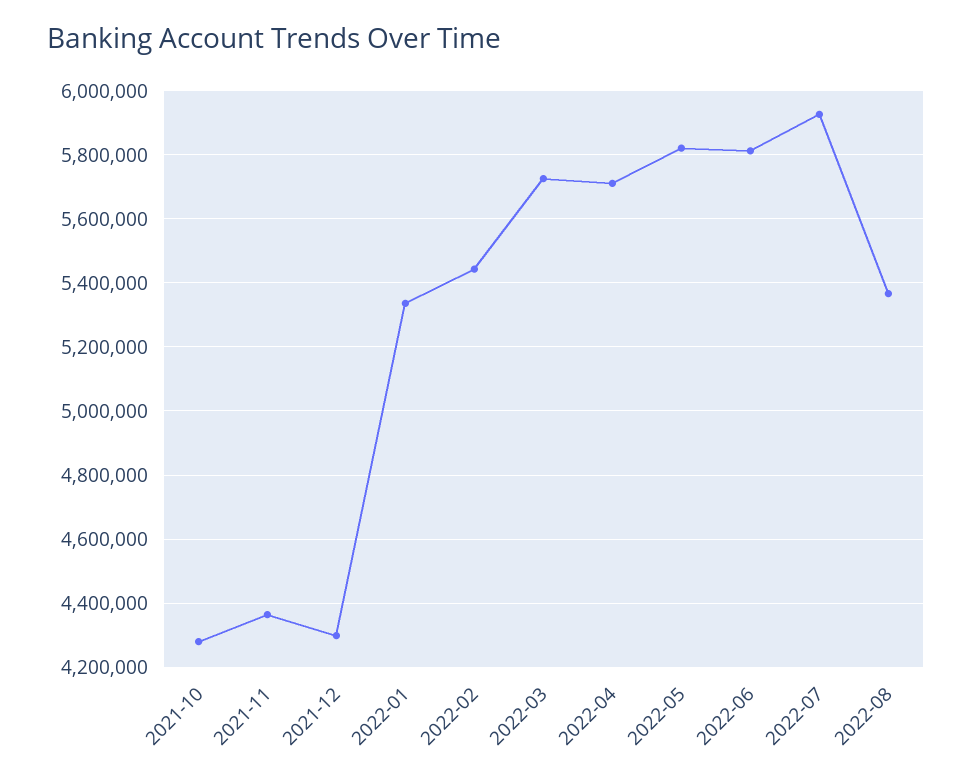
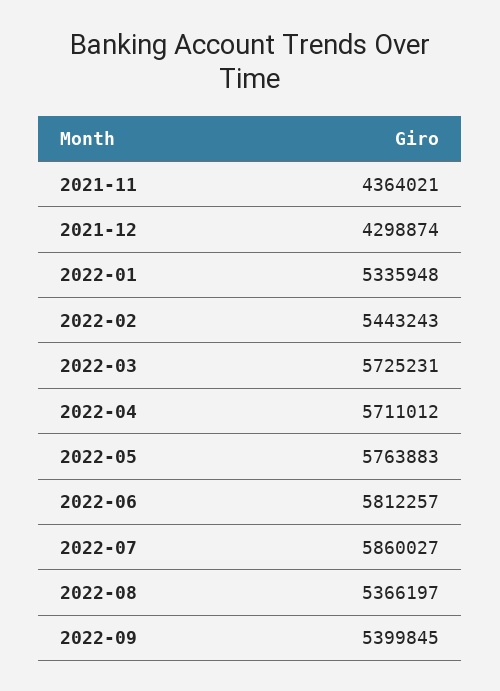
2021-10: 4280000 -> none
2022-05: 5820000 -> 5763883
2022-07: 5920000 -> 5860027
2022-09: none -> 5399845

